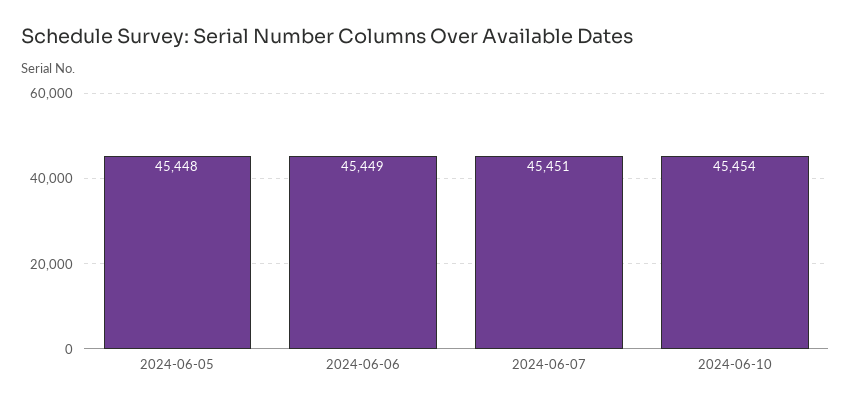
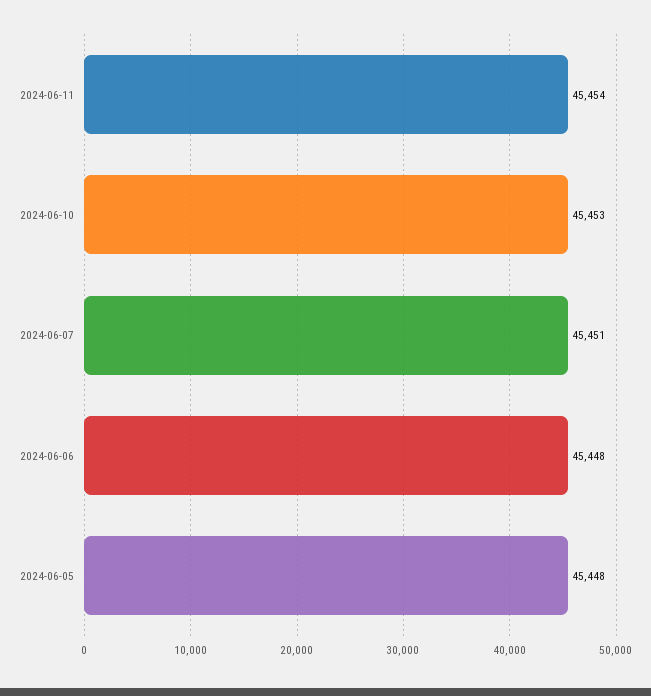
2024-06-06: 45449 -> 45448
2024-06-10: 45454 -> 45453
2024-06-11: none -> 45454

